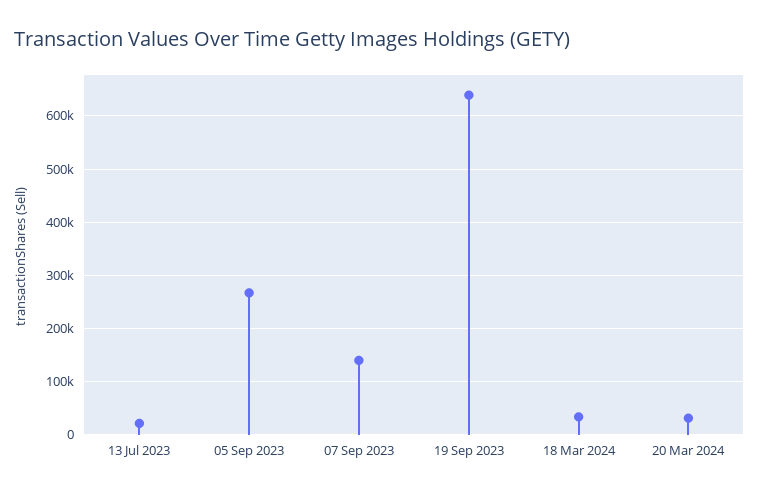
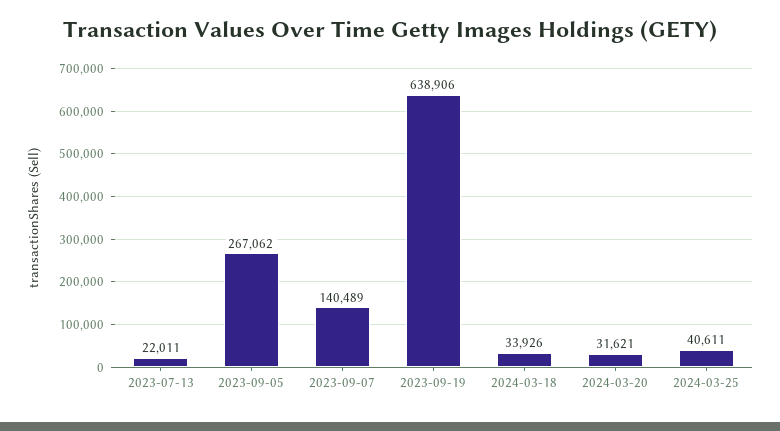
2024-03-25: none -> 40611

